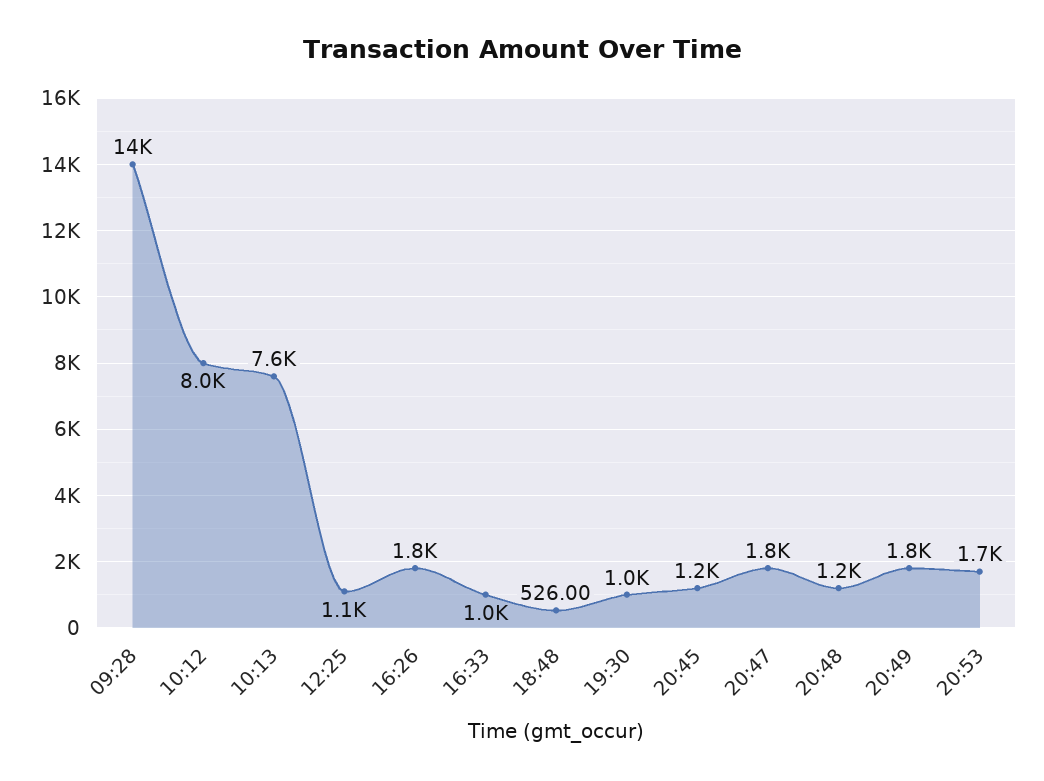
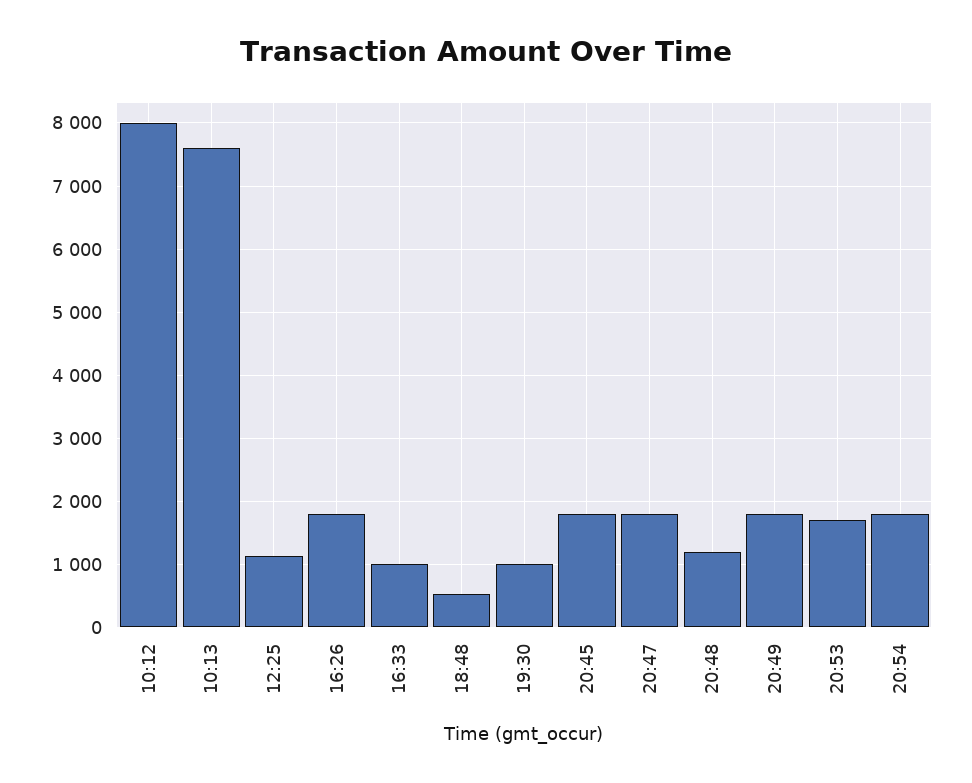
09:28: 14000 -> none
20:45: 1200 -> 1800
20:54: none -> 1800

